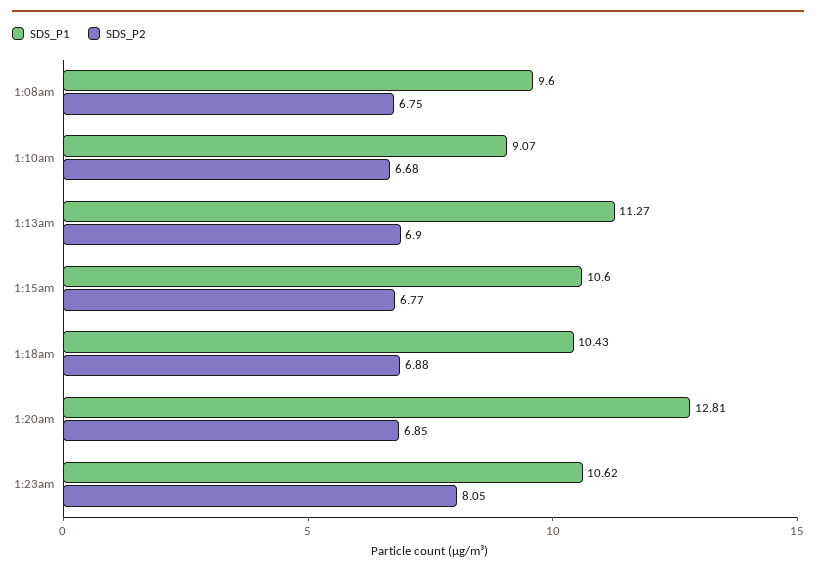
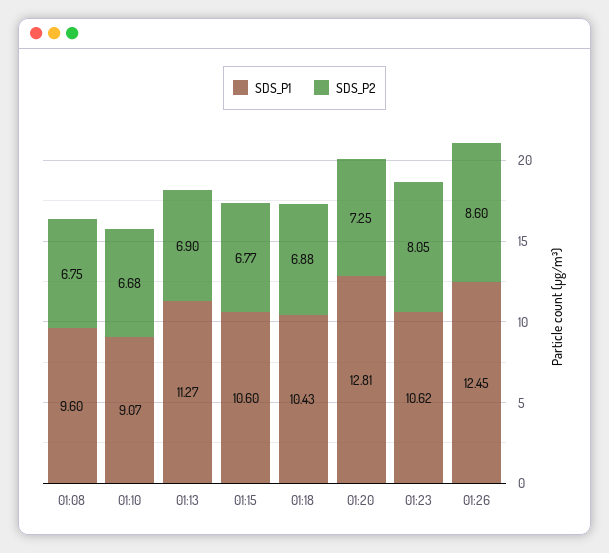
SDS_P2, 1:20am: 6.85 -> 7.25
SDS_P1, 01:26: none -> 12.45
SDS_P2, 01:26: none -> 8.6

